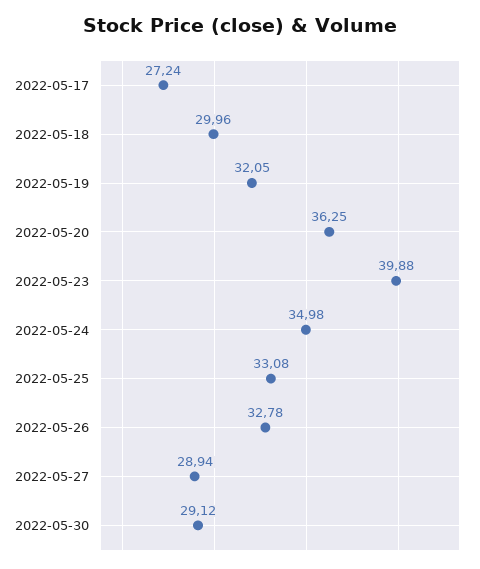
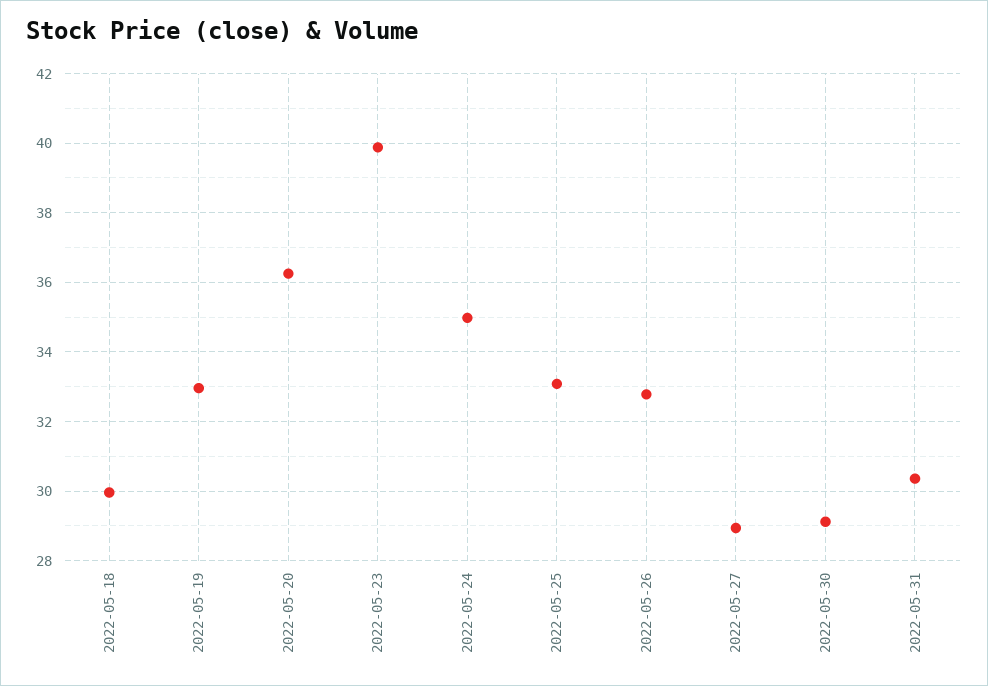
2022-05-17: 27.24 -> none
2022-05-19: 32.05 -> 33
2022-05-31: none -> 30.4

